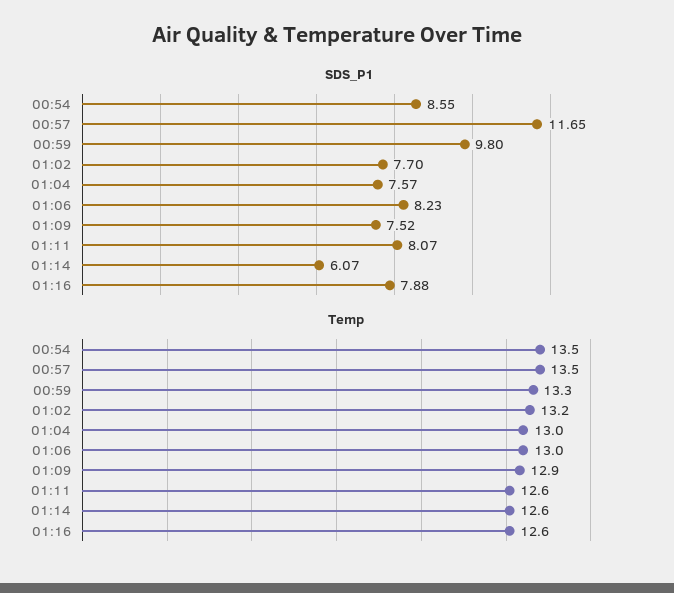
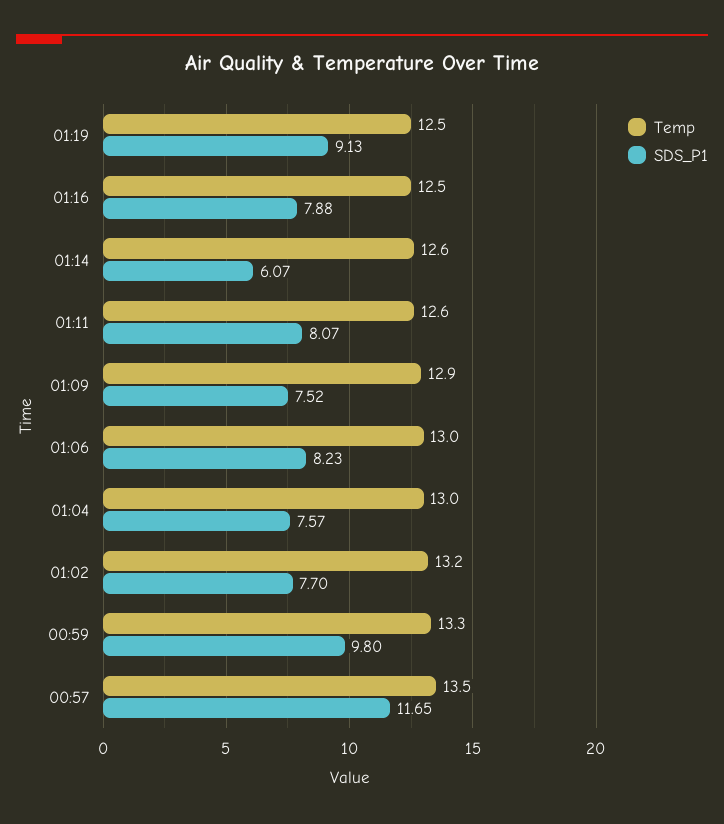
SDS_P1, 00:54: 8.55 -> none
Temp, 00:54: 13.5 -> none
Temp, 01:16: 12.6 -> 12.5
Temp, 01:19: none -> 12.5
SDS_P1, 01:19: none -> 9.13

